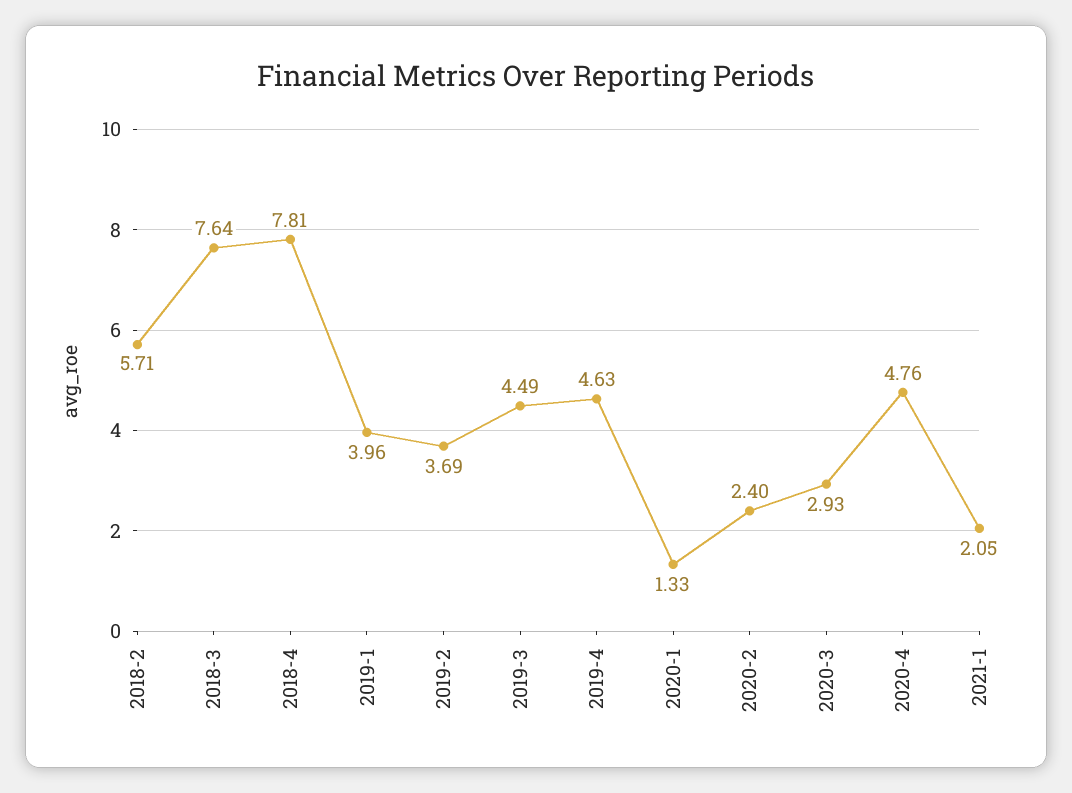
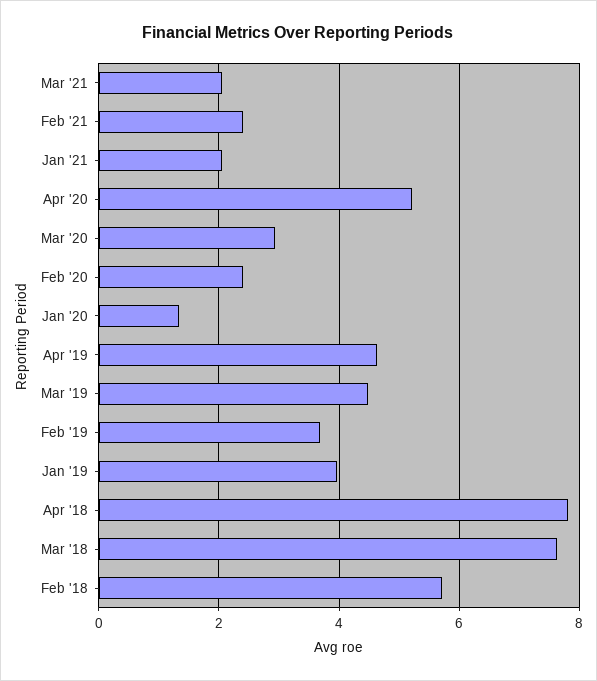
2020-4: 4.76 -> 5.2
Mar '21: none -> 2
Feb '21: none -> 2.4

